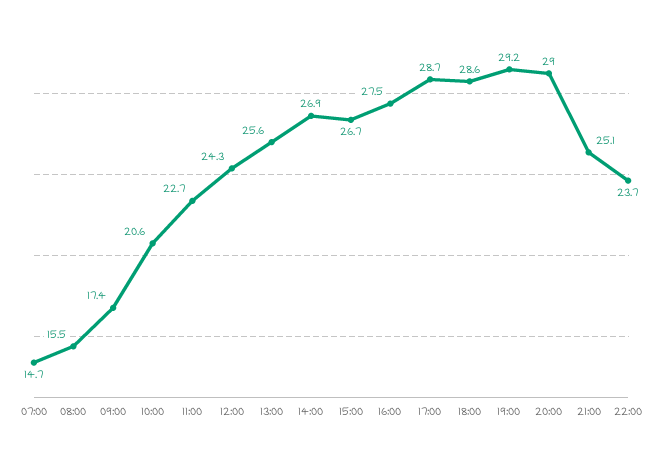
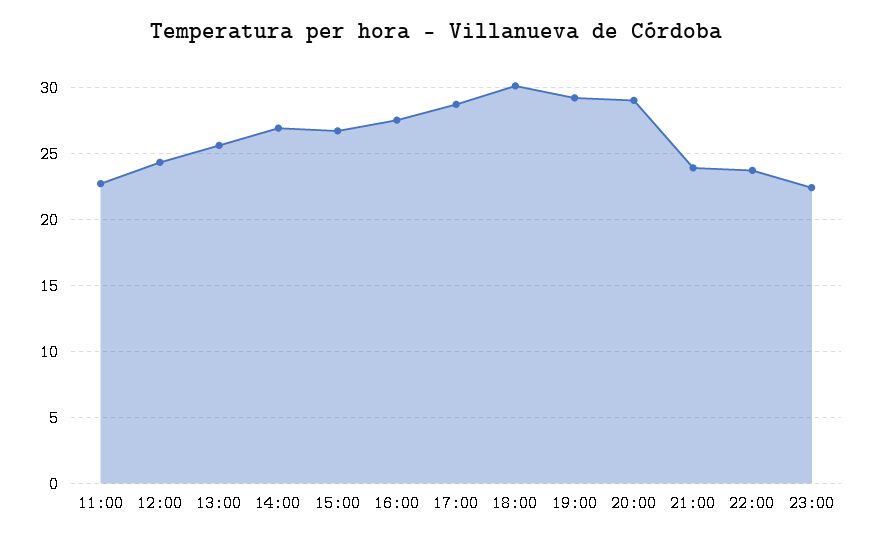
07:00: 14.7 -> none
08:00: 15.5 -> none
09:00: 17.4 -> none
10:00: 20.6 -> none
18:00: 28.6 -> 30
21:00: 25.1 -> 24
23:00: none -> 22.5

